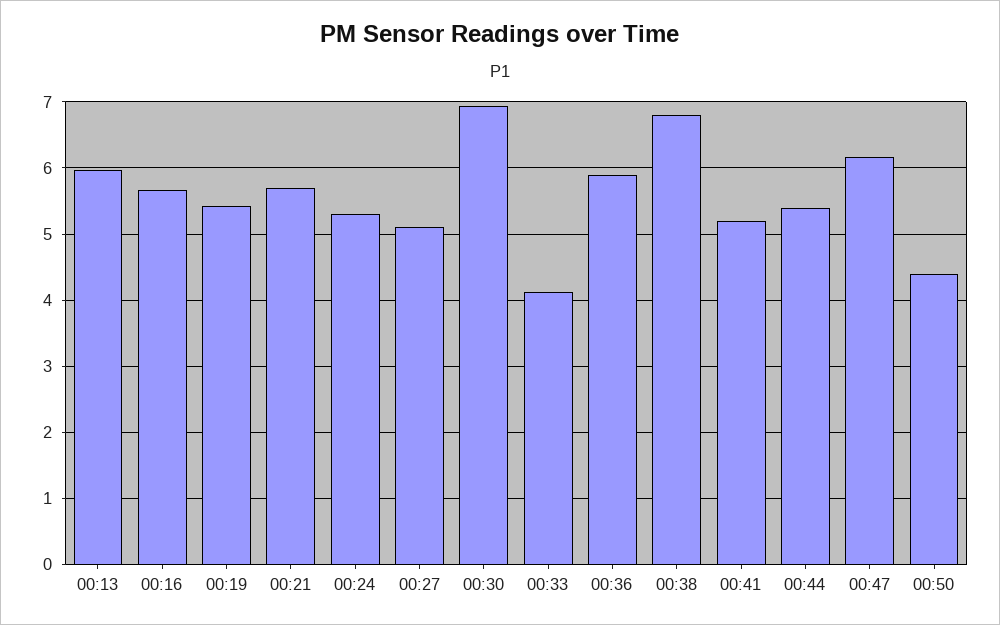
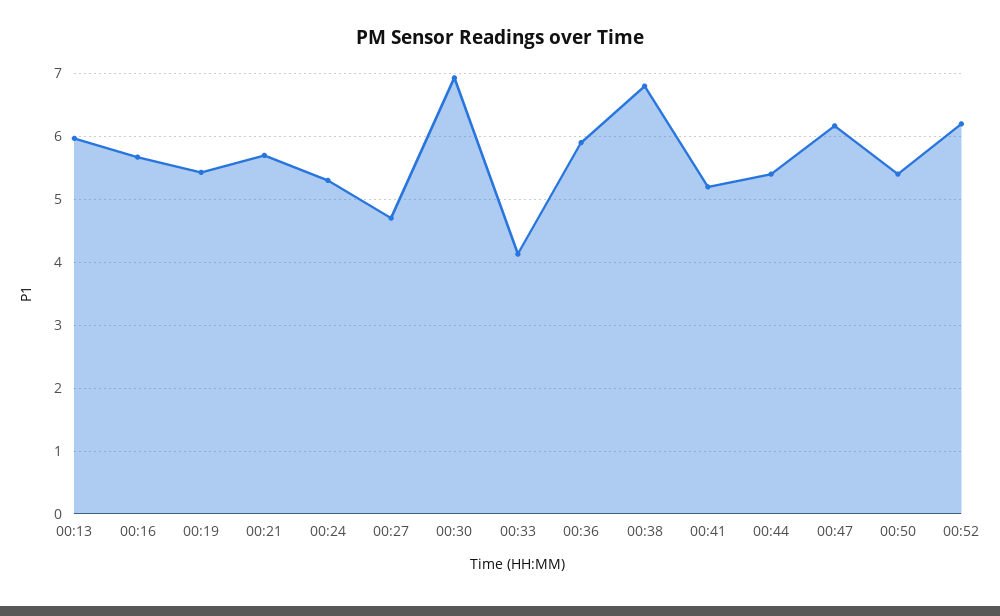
00:27: 5.1 -> 4.7
00:50: 4.4 -> 5.4
00:52: none -> 6.2

